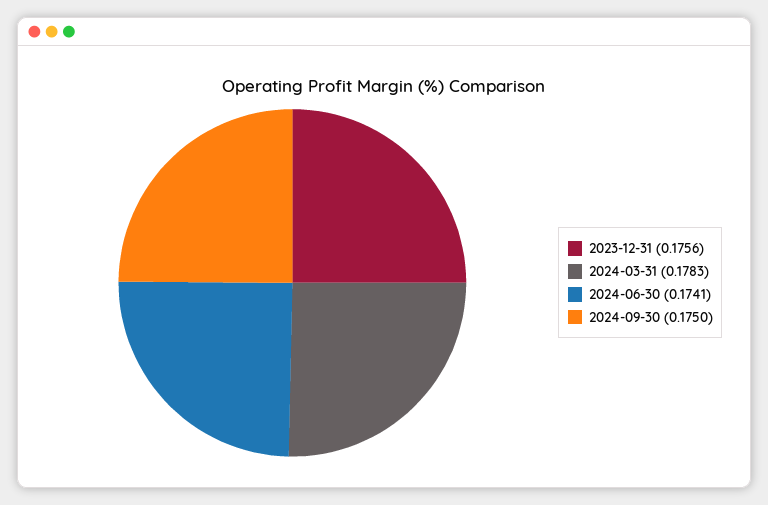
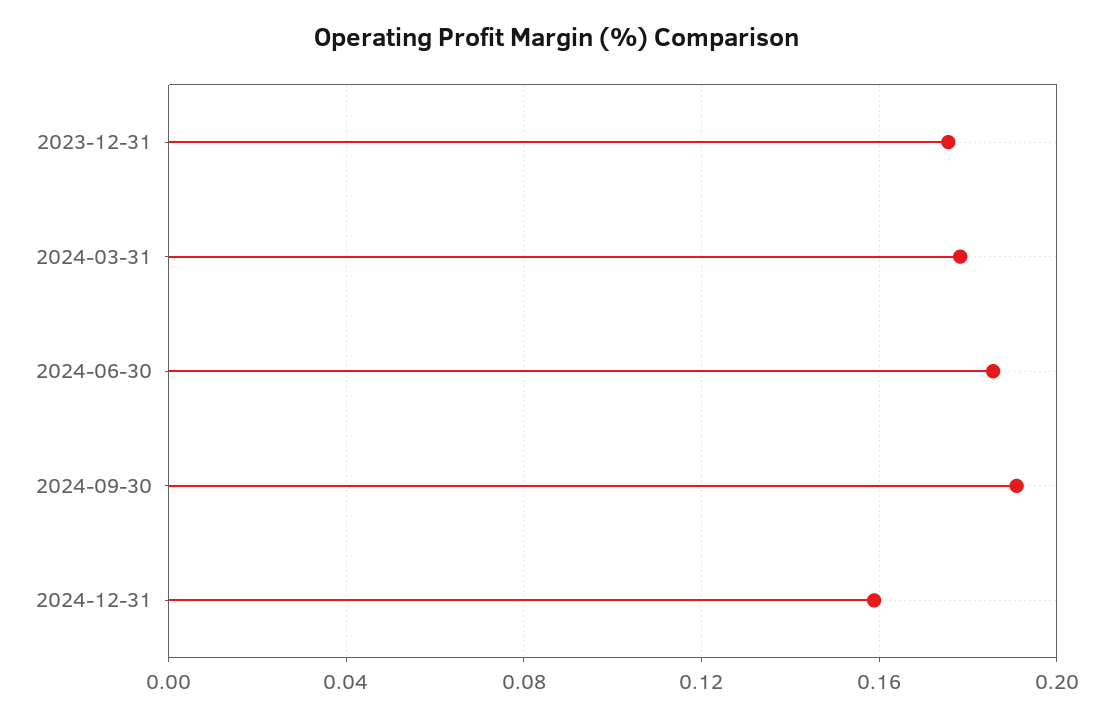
2024-06-30: 0.1741 -> 0.185
2024-09-30: 0.175 -> 0.19
2024-12-31: none -> 0.16

